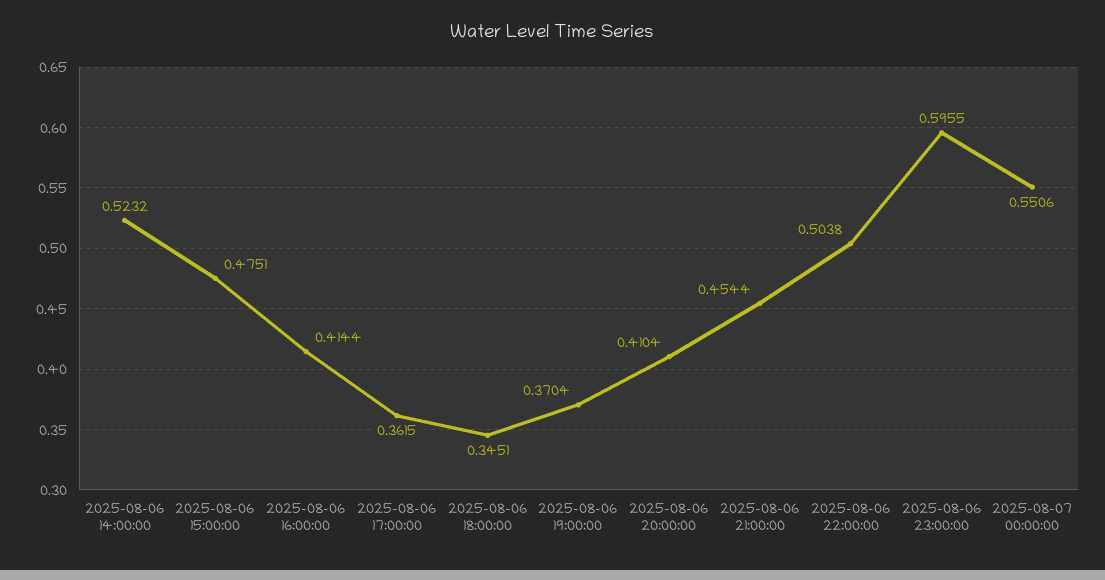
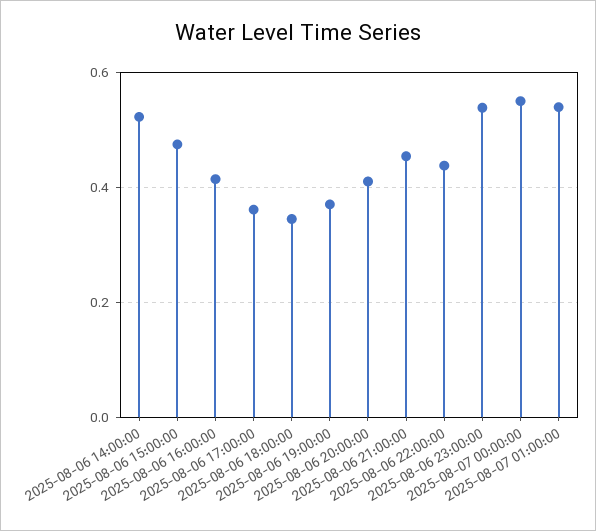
2025-08-06 22:00:00: 0.5038 -> 0.44
2025-08-06 23:00:00: 0.5955 -> 0.54
2025-08-07 01:00:00: none -> 0.54

